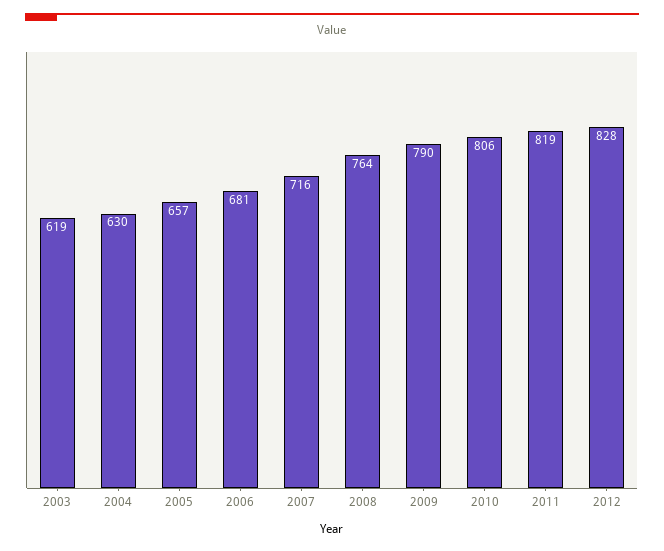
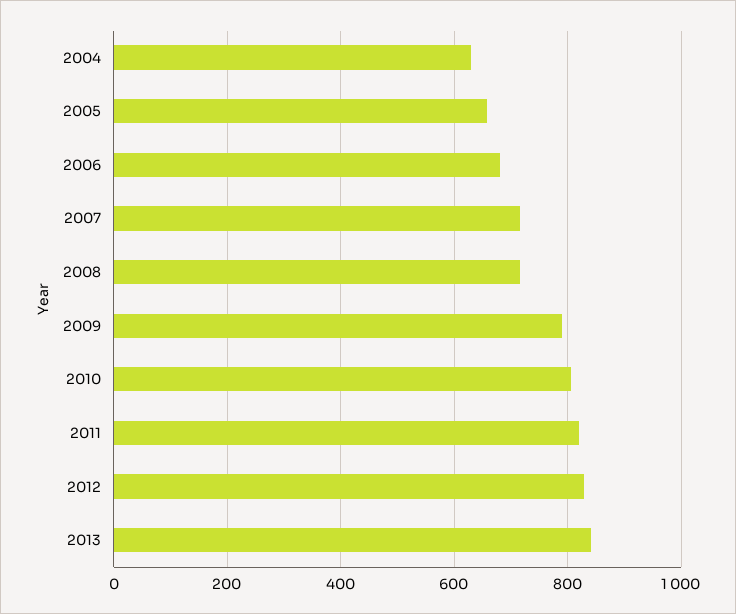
2003: 619 -> none
2008: 764 -> 720
2013: none -> 840

